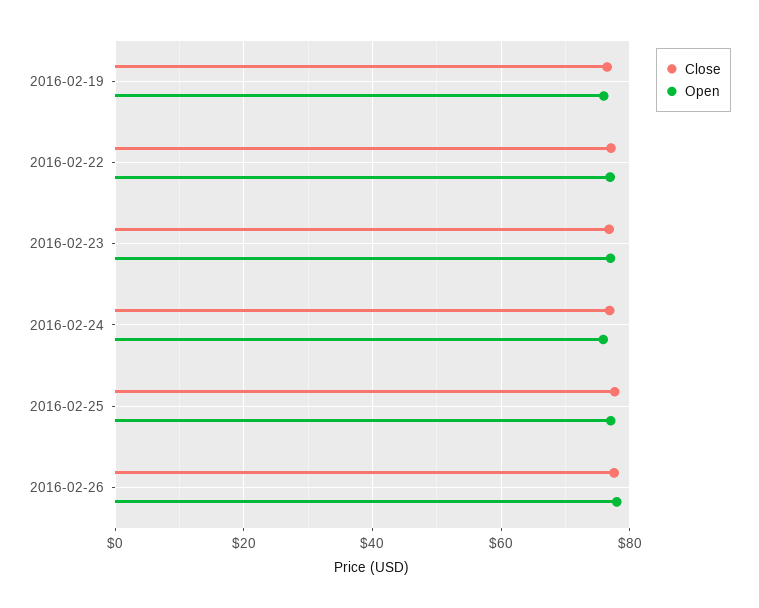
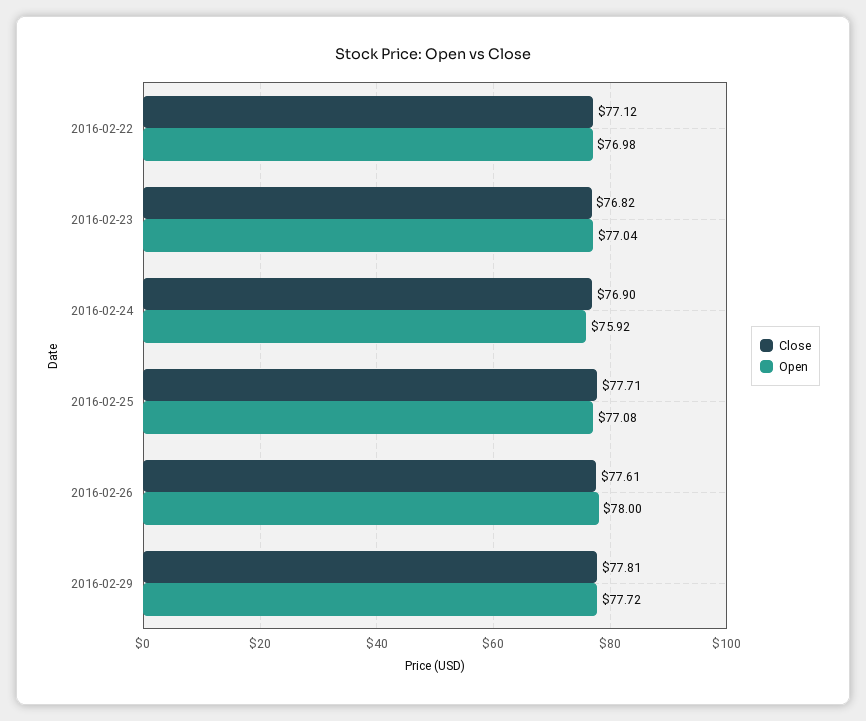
Close, 2016-02-19: 76 -> none
Open, 2016-02-19: 76 -> none
Close, 2016-02-29: none -> 77.81
Open, 2016-02-29: none -> 77.72

